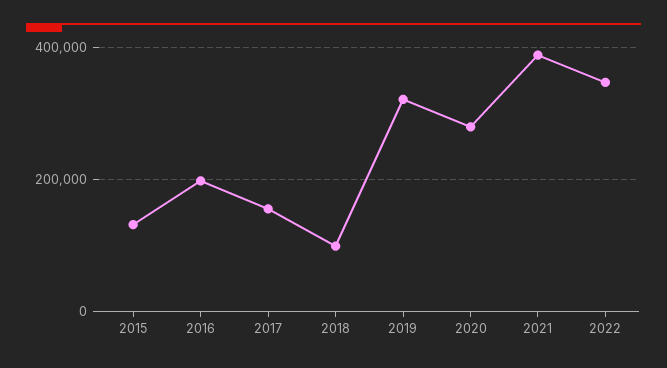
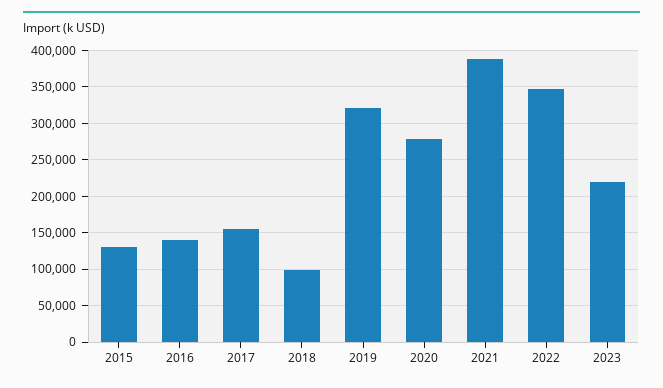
2016: 200000 -> 140000
2023: none -> 220000

